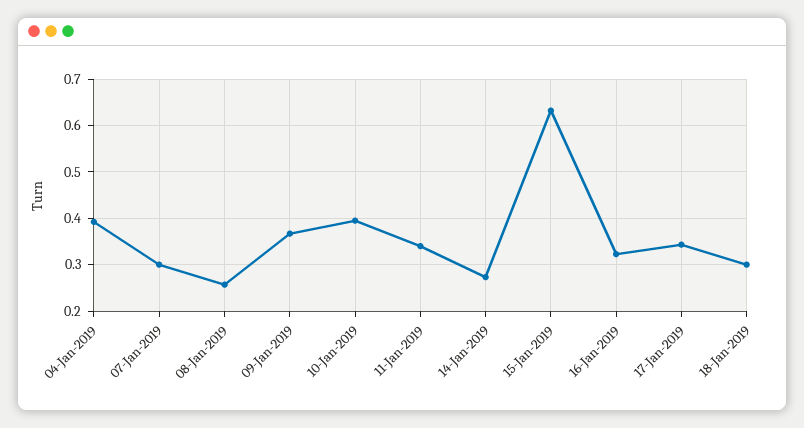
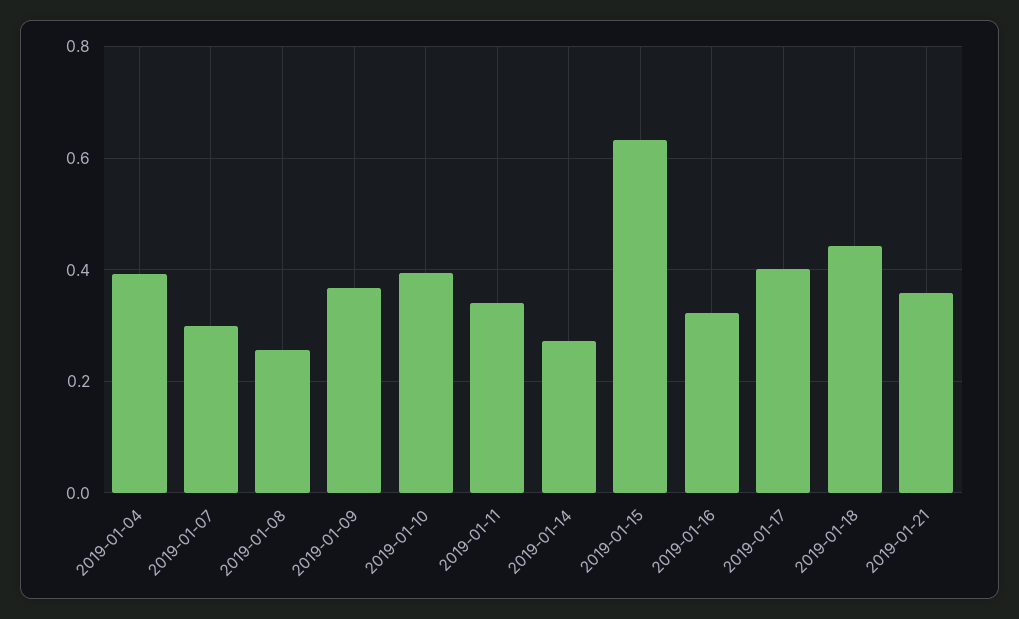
17-Jan-2019: 0.34 -> 0.4
18-Jan-2019: 0.3 -> 0.44
2019-01-21: none -> 0.36

